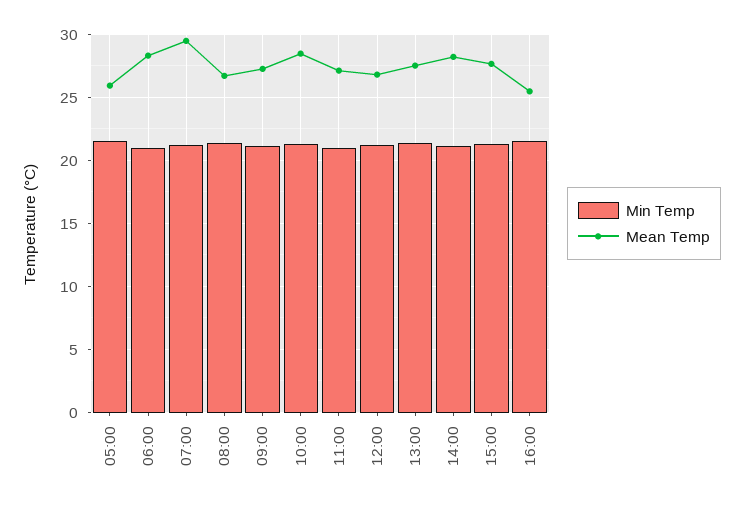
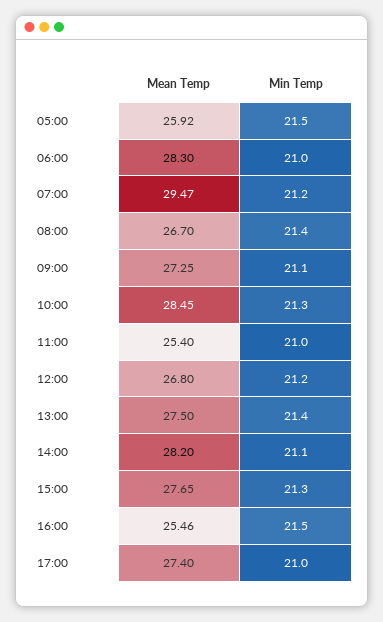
Mean Temp, 11:00: 27 -> 25.4
Mean Temp, 17:00: none -> 27.4
Min Temp, 17:00: none -> 21

